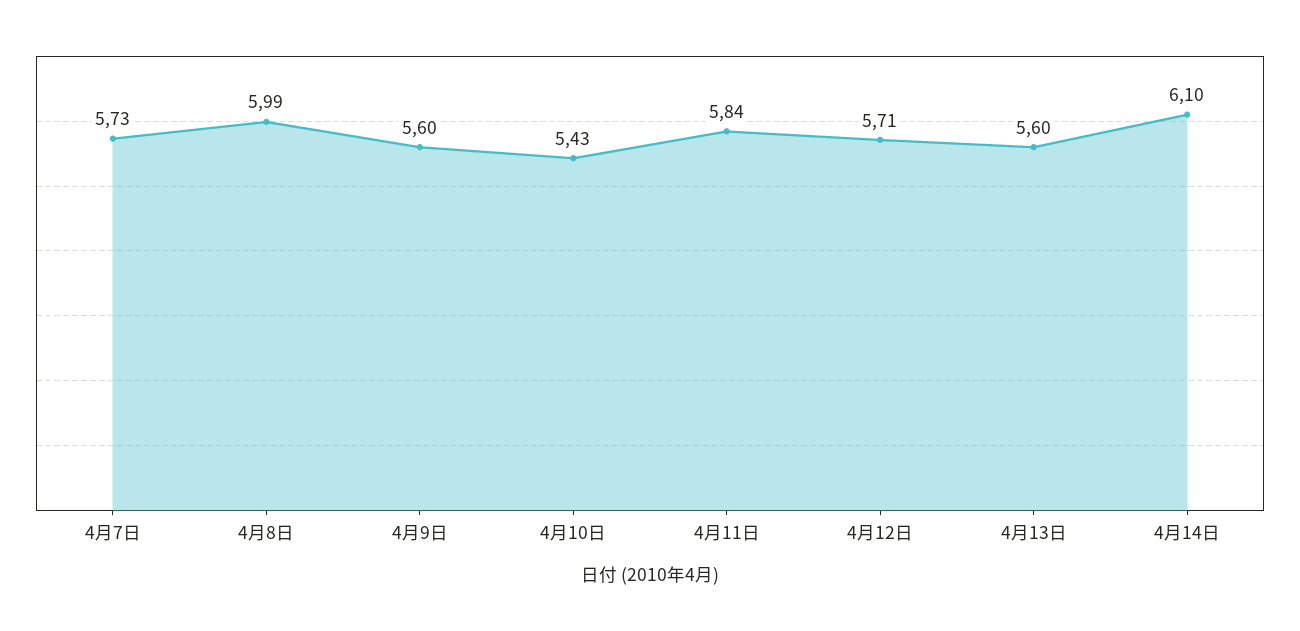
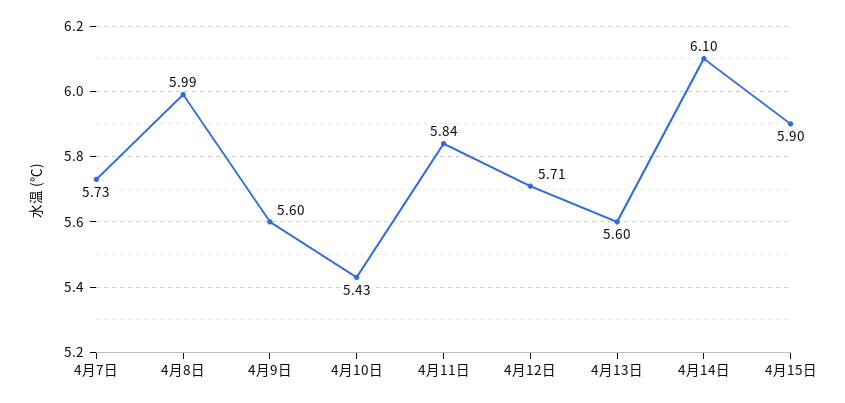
4月15日: none -> 5.9

